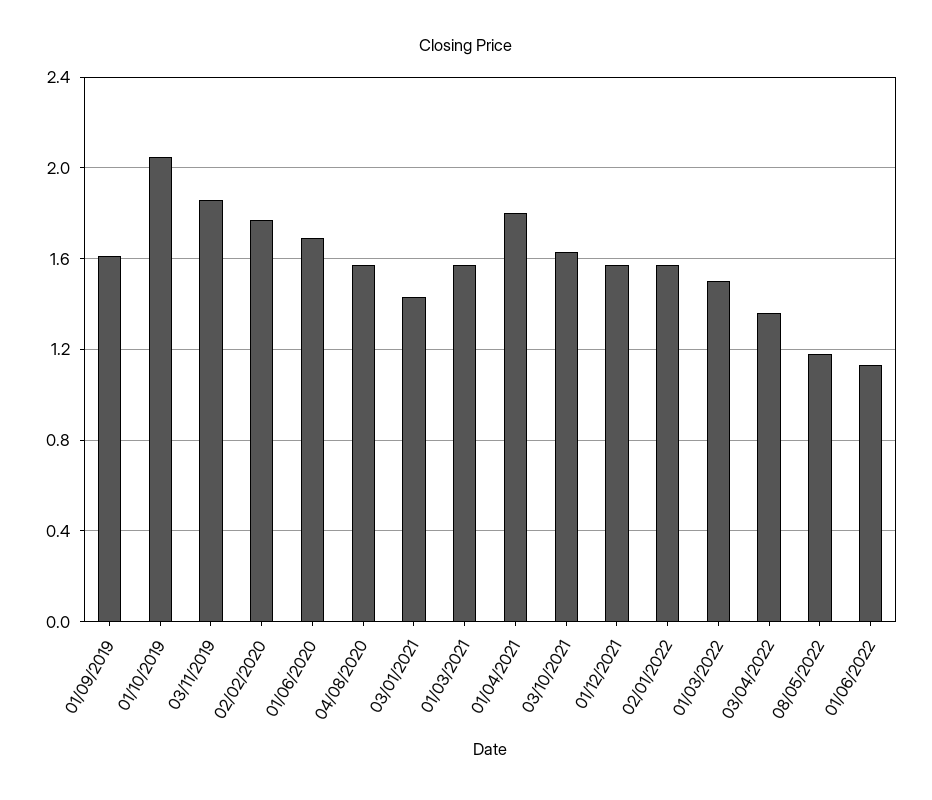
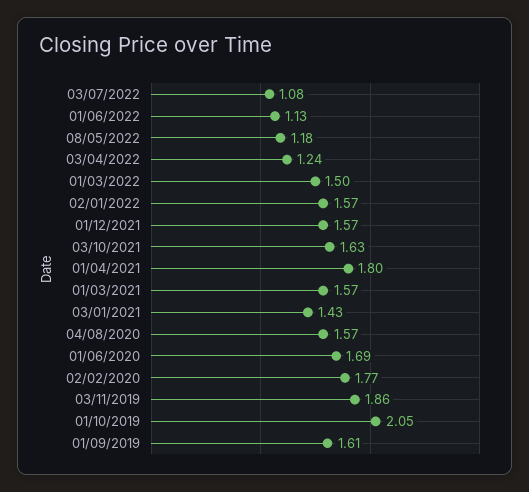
03/04/2022: 1.35 -> 1.24
03/07/2022: none -> 1.08

